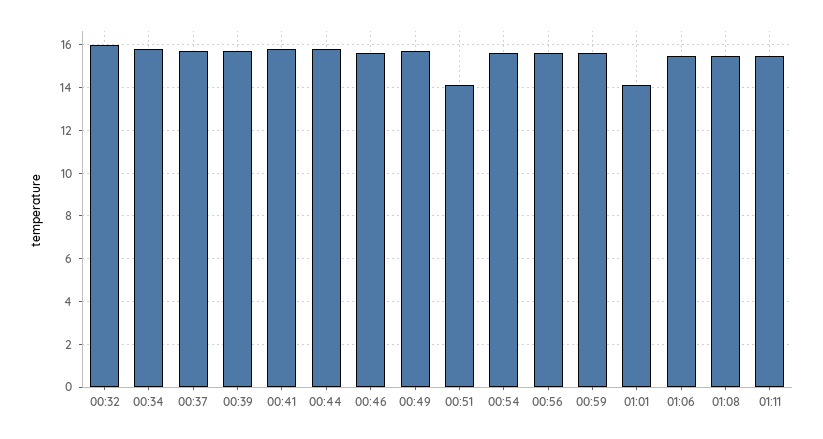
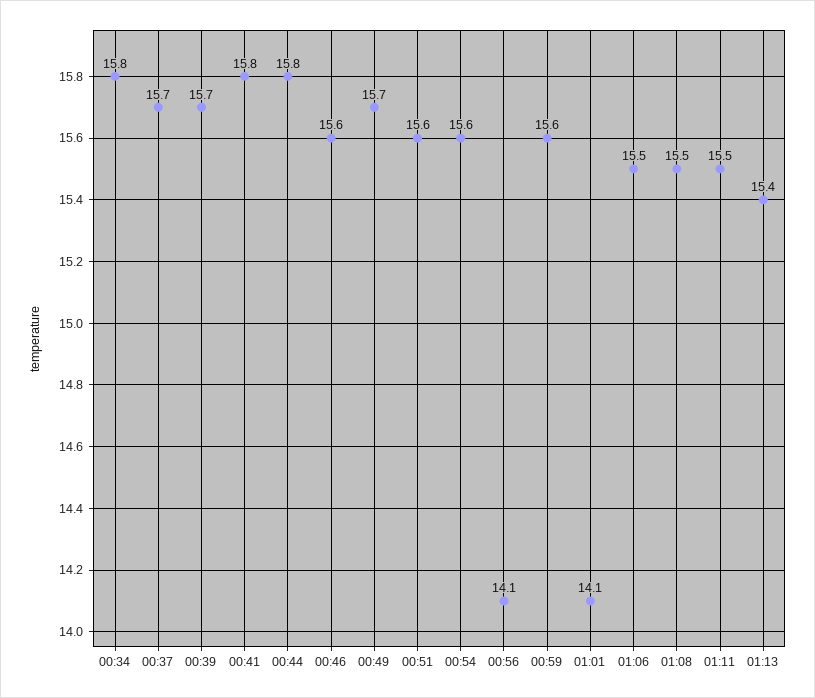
00:32: 16 -> none
00:51: 14 -> 15.6
00:56: 15.5 -> 14.1
01:13: none -> 15.4

